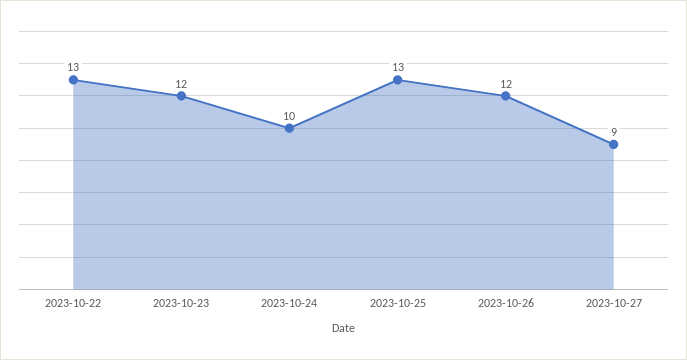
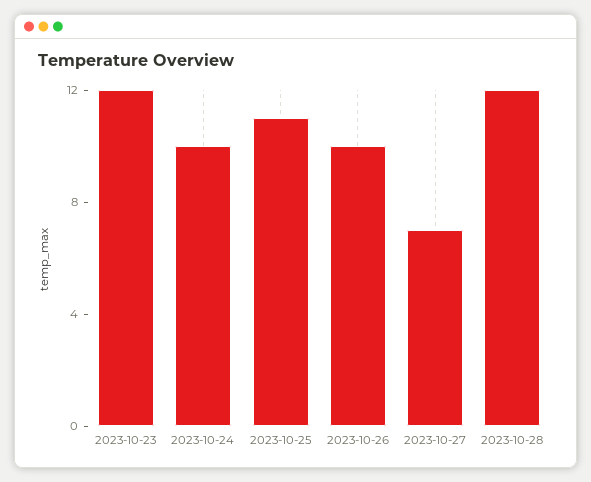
2023-10-22: 13 -> none
2023-10-25: 13 -> 11
2023-10-26: 12 -> 10
2023-10-27: 9 -> 7
2023-10-28: none -> 12

